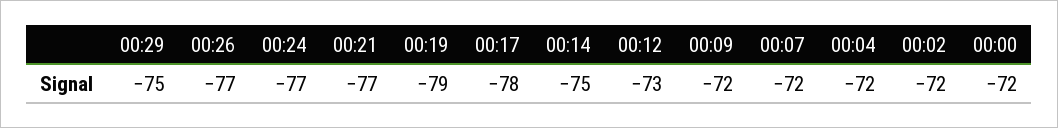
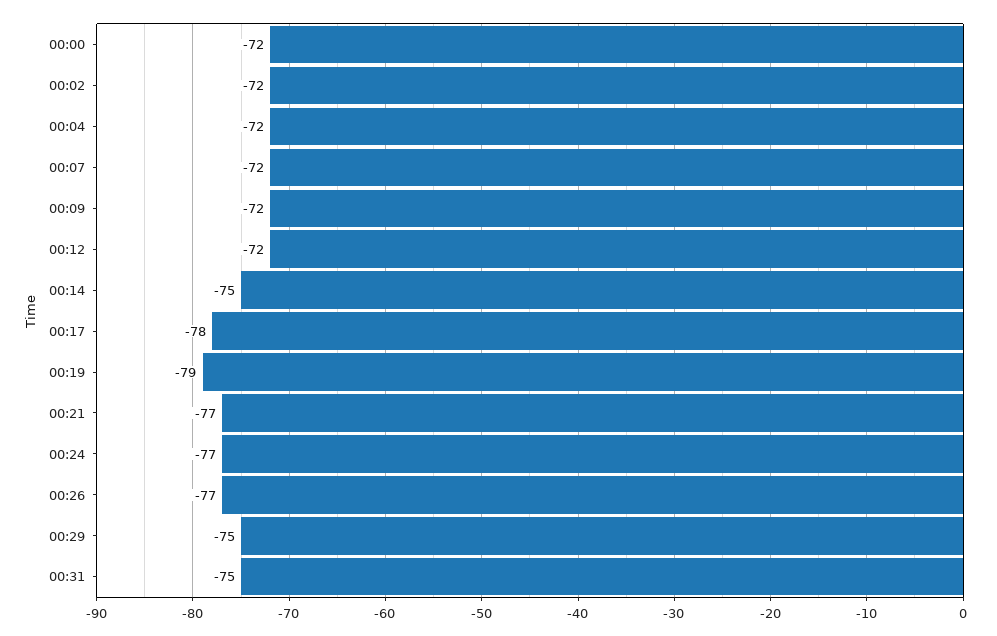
00:12: -73 -> -72
00:31: none -> -75

